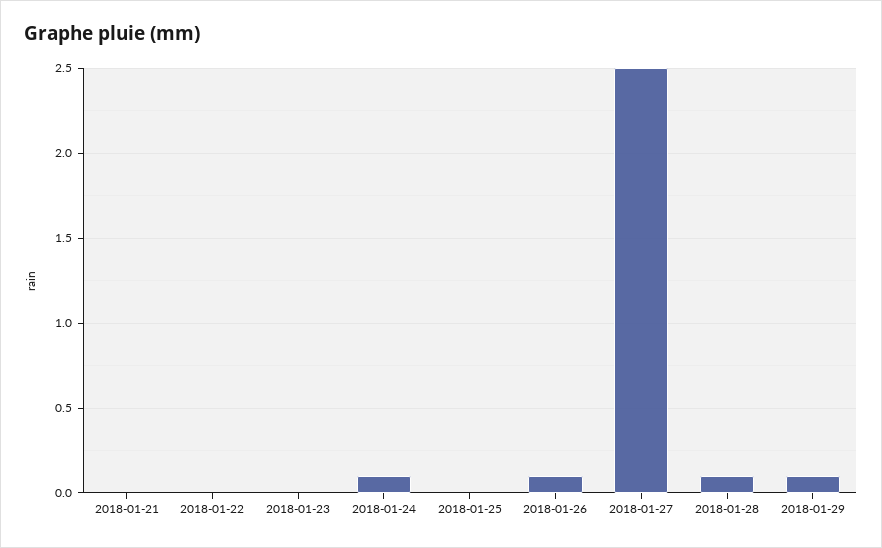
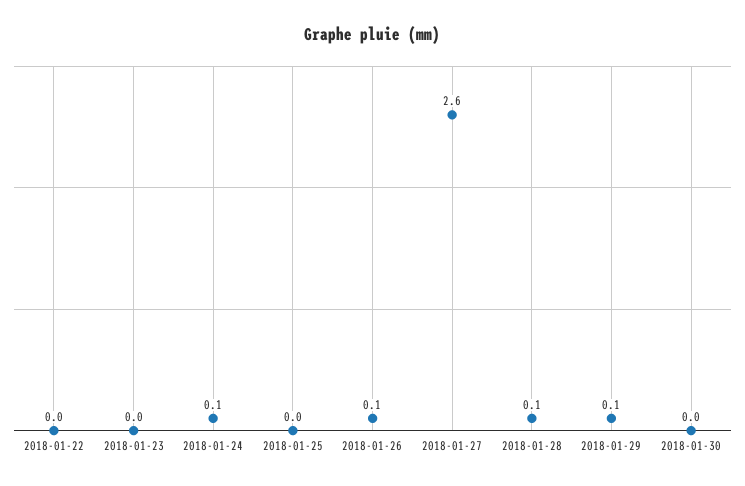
2018-01-21: 0 -> none
2018-01-27: 2.5 -> 2.6
2018-01-30: none -> 0

